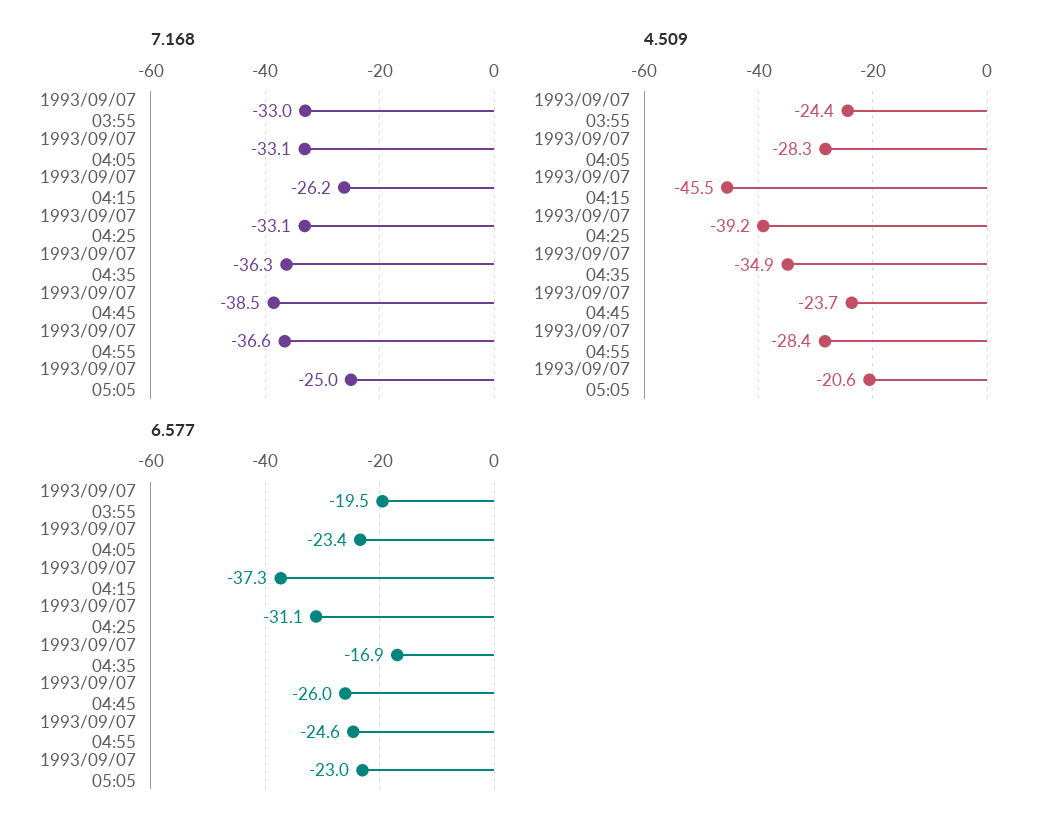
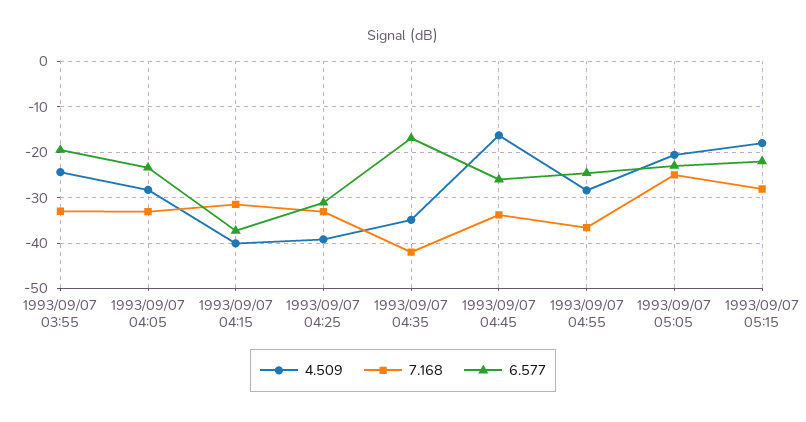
7.168, 1993/09/07 04:15: -26.2 -> -32
7.168, 1993/09/07 04:35: -36.3 -> -42
7.168, 1993/09/07 04:45: -38.5 -> -34
4.509, 1993/09/07 04:15: -45.5 -> -40
4.509, 1993/09/07 04:45: -23.7 -> -16
4.509, 1993/09/07 05:15: none -> -18
7.168, 1993/09/07 05:15: none -> -28
6.577, 1993/09/07 05:15: none -> -22

